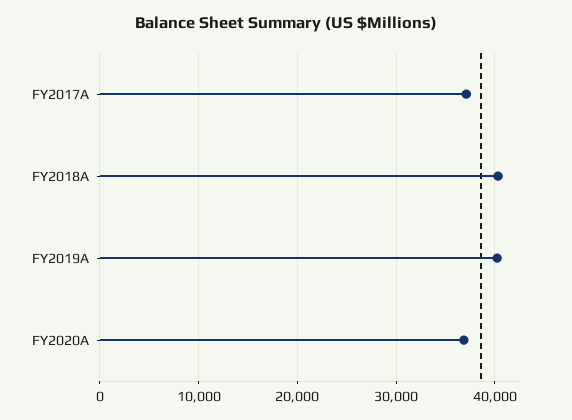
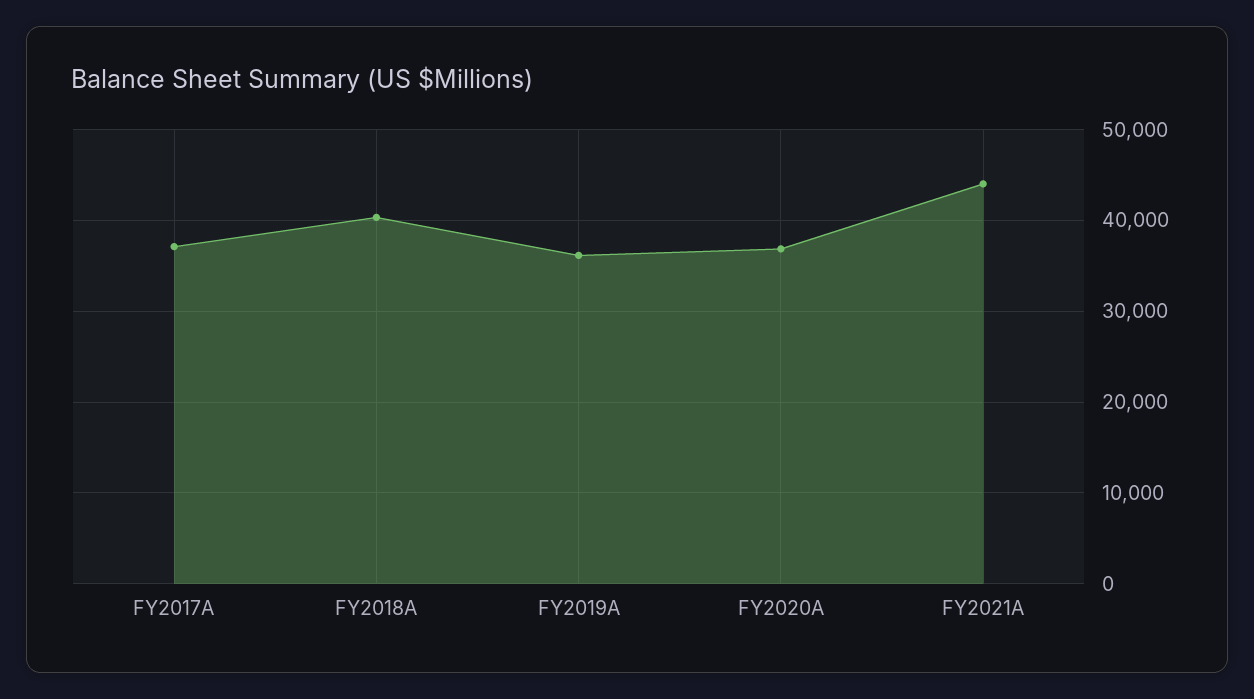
FY2019A: 40000 -> 36000
FY2021A: none -> 44000

